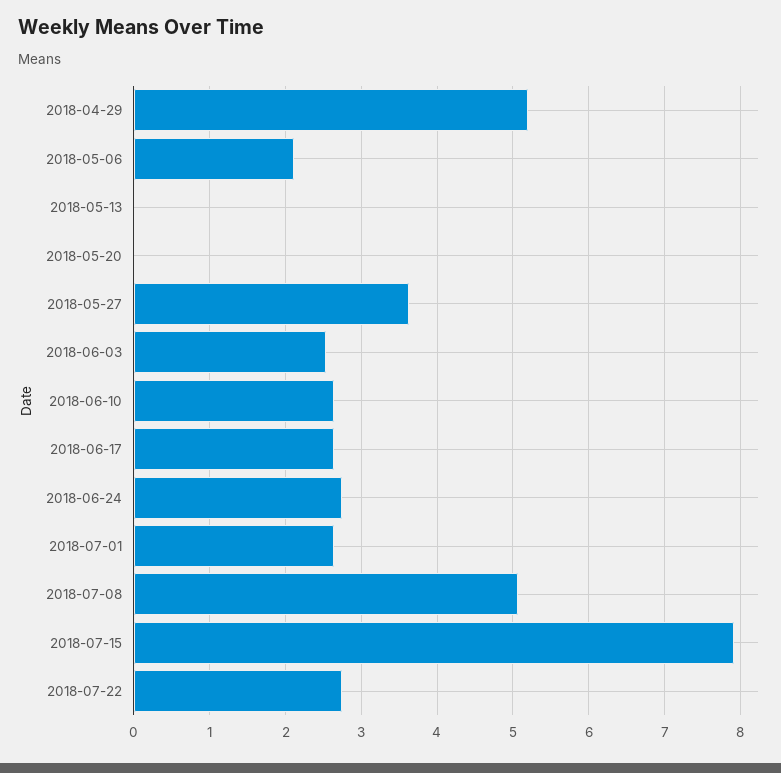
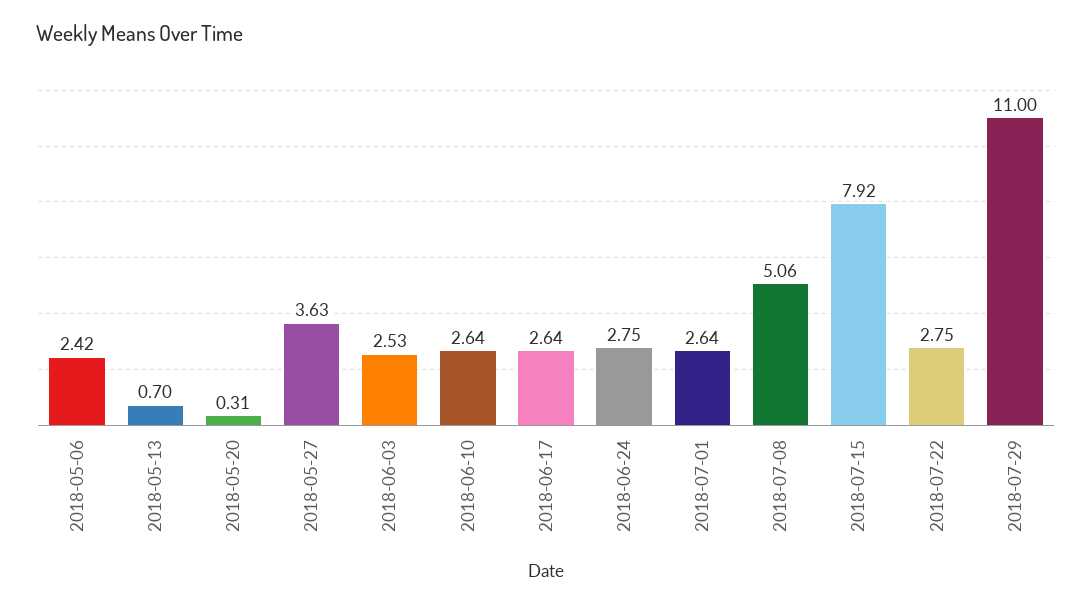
2018-04-29: 5.2 -> none
2018-05-06: 2.1 -> 2.42
2018-05-13: 0 -> 0.7
2018-05-20: 0 -> 0.31
2018-07-29: none -> 11

